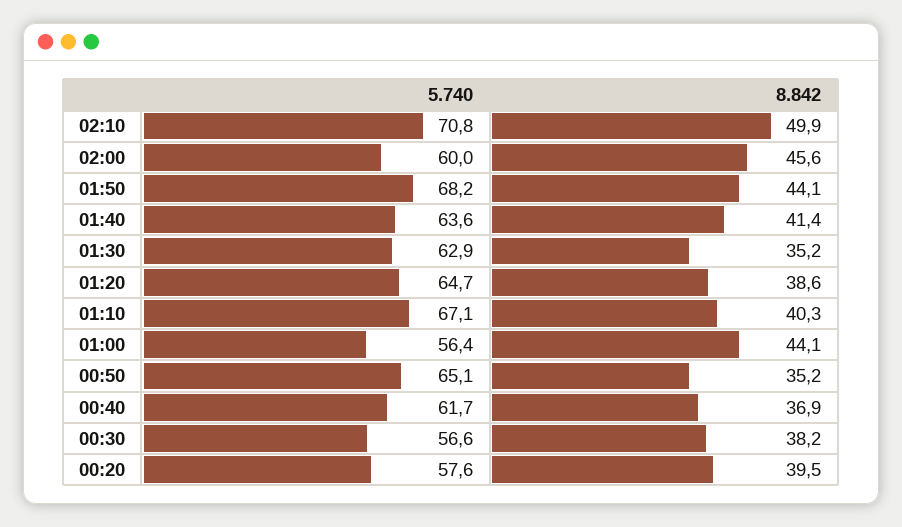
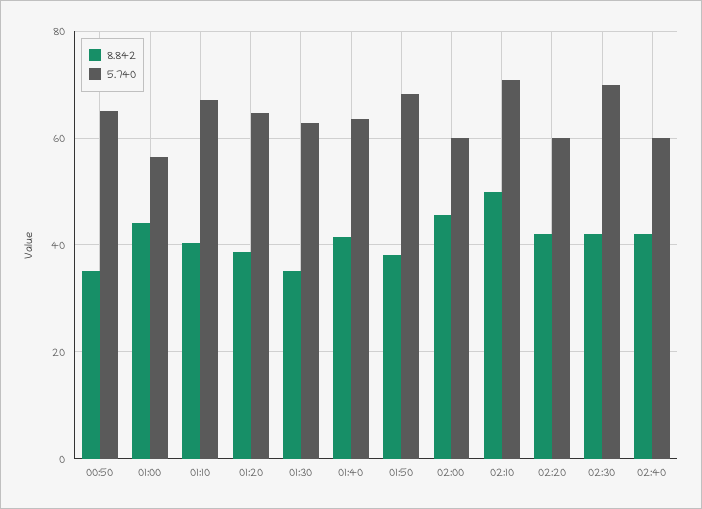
8.842, 01:50: 44.1 -> 38
5.740, 00:40: 61.7 -> none
8.842, 00:40: 36.9 -> none
5.740, 00:30: 56.6 -> none
8.842, 00:30: 38.2 -> none
5.740, 00:20: 57.6 -> none
8.842, 00:20: 39.5 -> none
8.842, 02:20: none -> 42
5.740, 02:20: none -> 60
8.842, 02:30: none -> 42
5.740, 02:30: none -> 70
8.842, 02:40: none -> 42
5.740, 02:40: none -> 60

